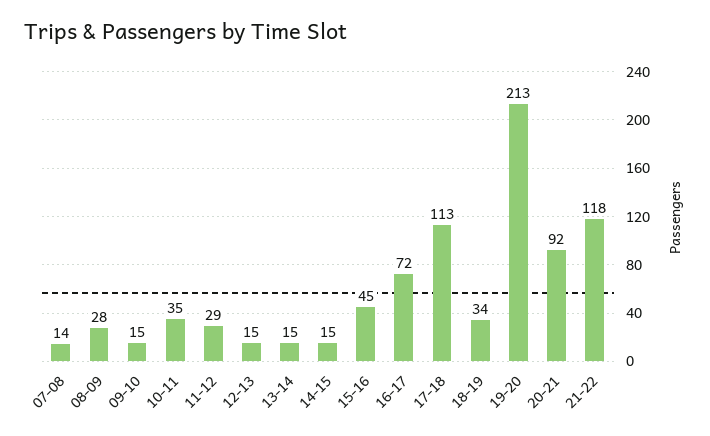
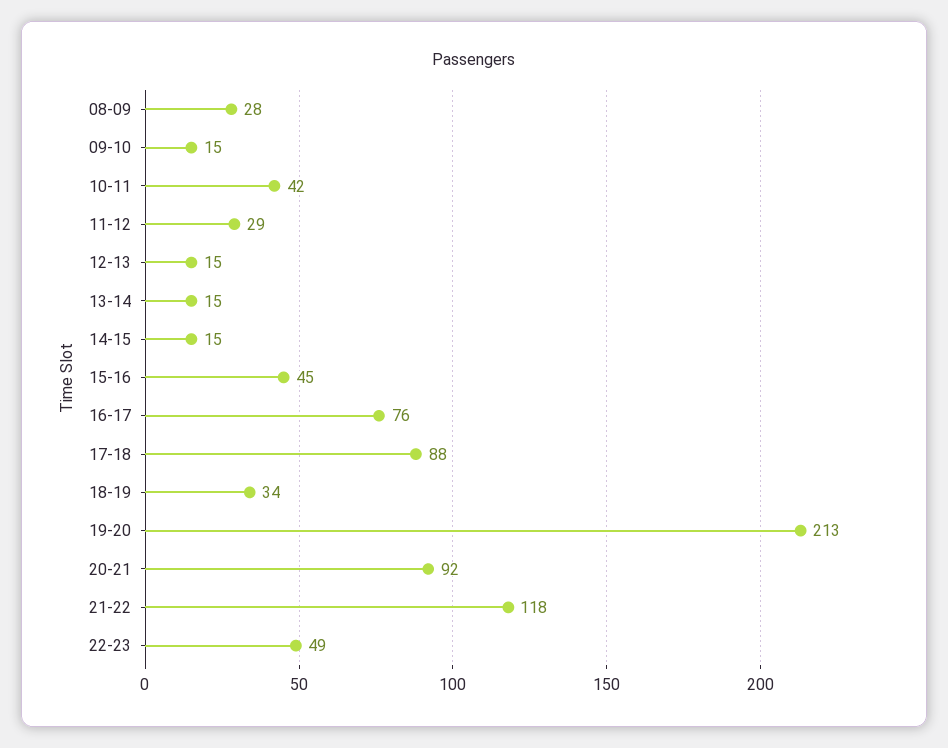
07-08: 14 -> none
10-11: 35 -> 42
16-17: 72 -> 76
17-18: 113 -> 88
22-23: none -> 49

